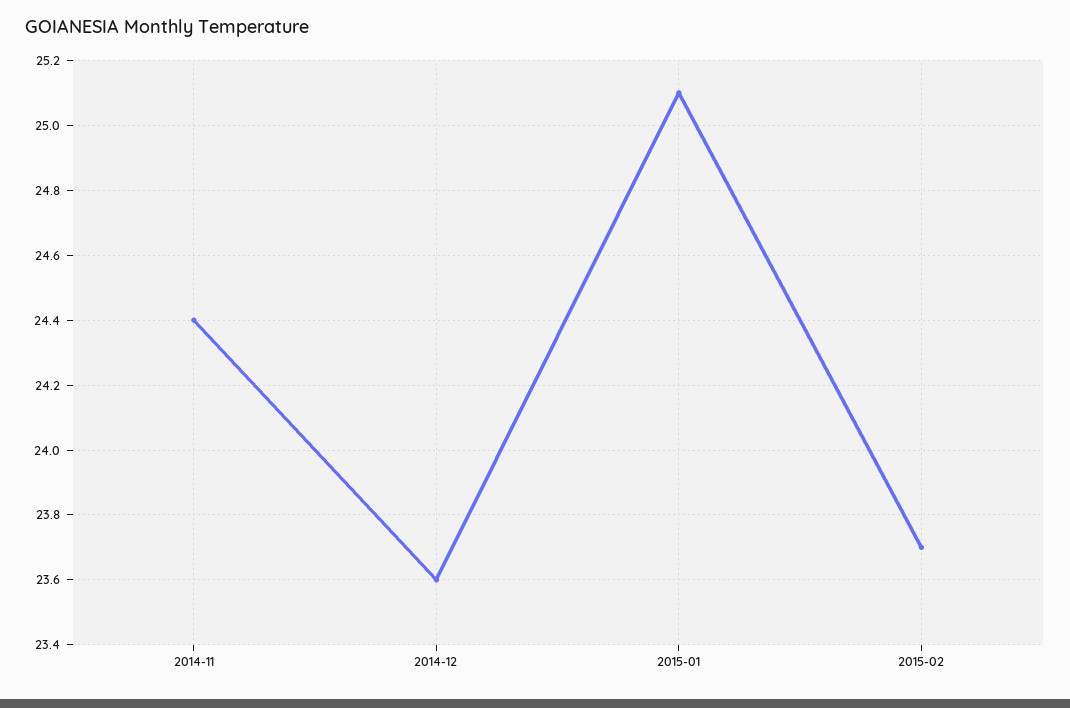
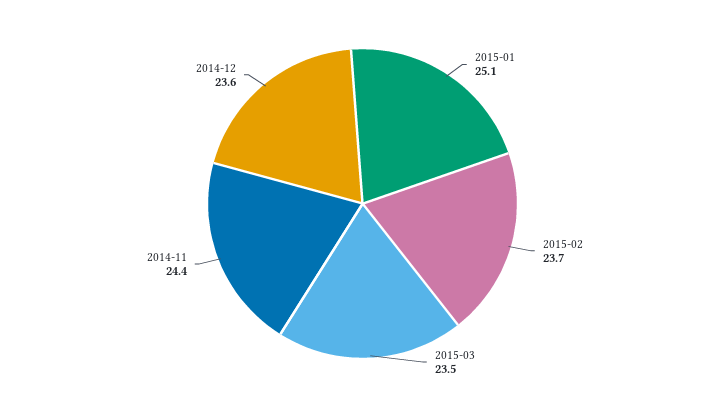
2015-03: none -> 23.5

